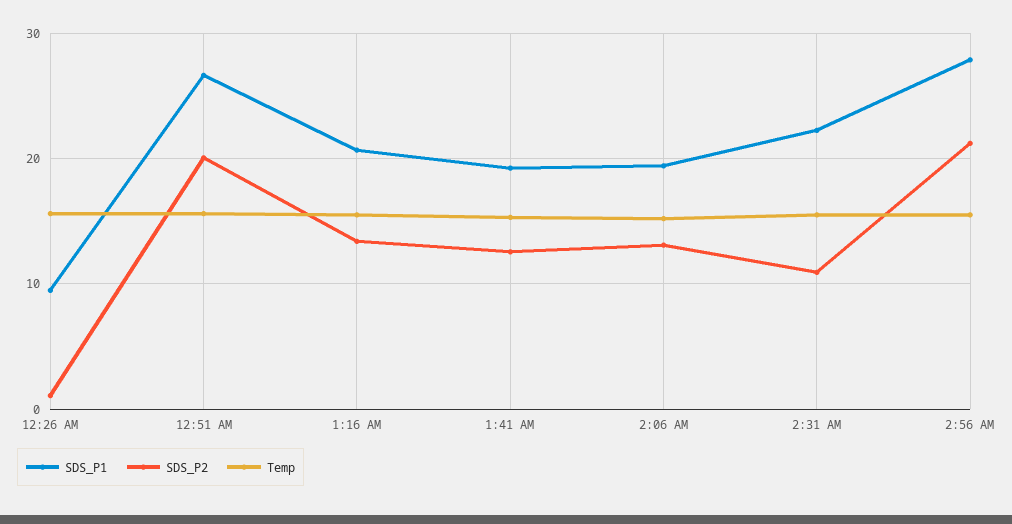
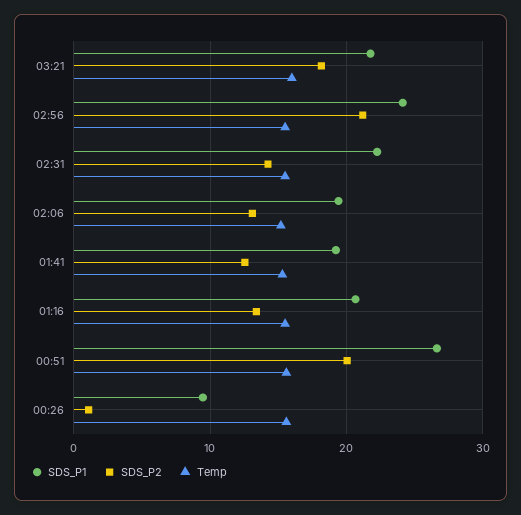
SDS_P2, 2:31 AM: 11 -> 14
SDS_P1, 2:56 AM: 28 -> 24
SDS_P1, 03:21: none -> 22
SDS_P2, 03:21: none -> 18
Temp, 03:21: none -> 16

